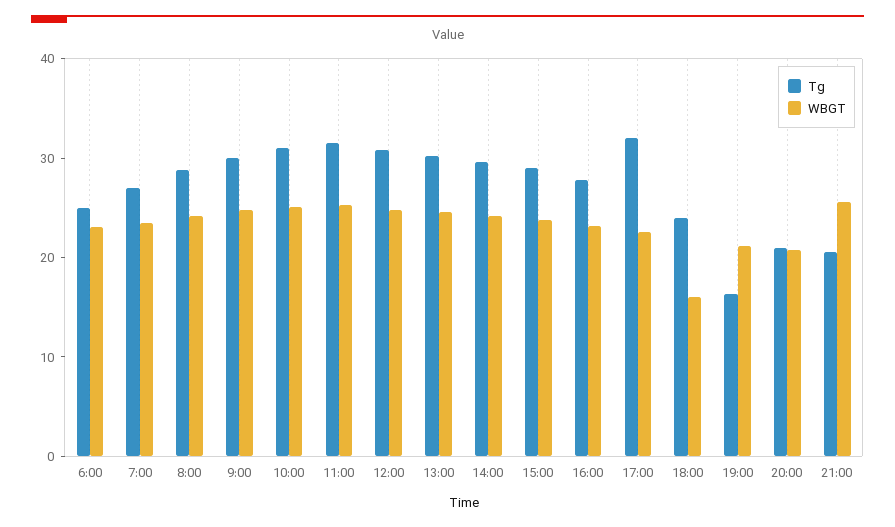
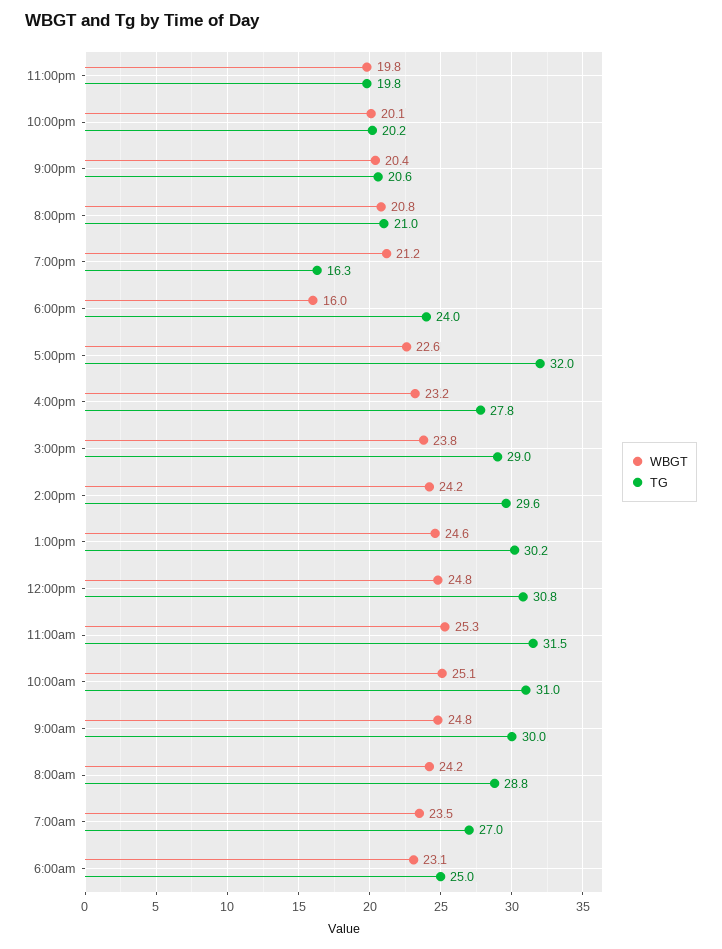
WBGT, 21:00: 26 -> 20.4
WBGT, 11:00pm: none -> 19.8
Tg, 11:00pm: none -> 19.8
WBGT, 10:00pm: none -> 20.1
Tg, 10:00pm: none -> 20.2

